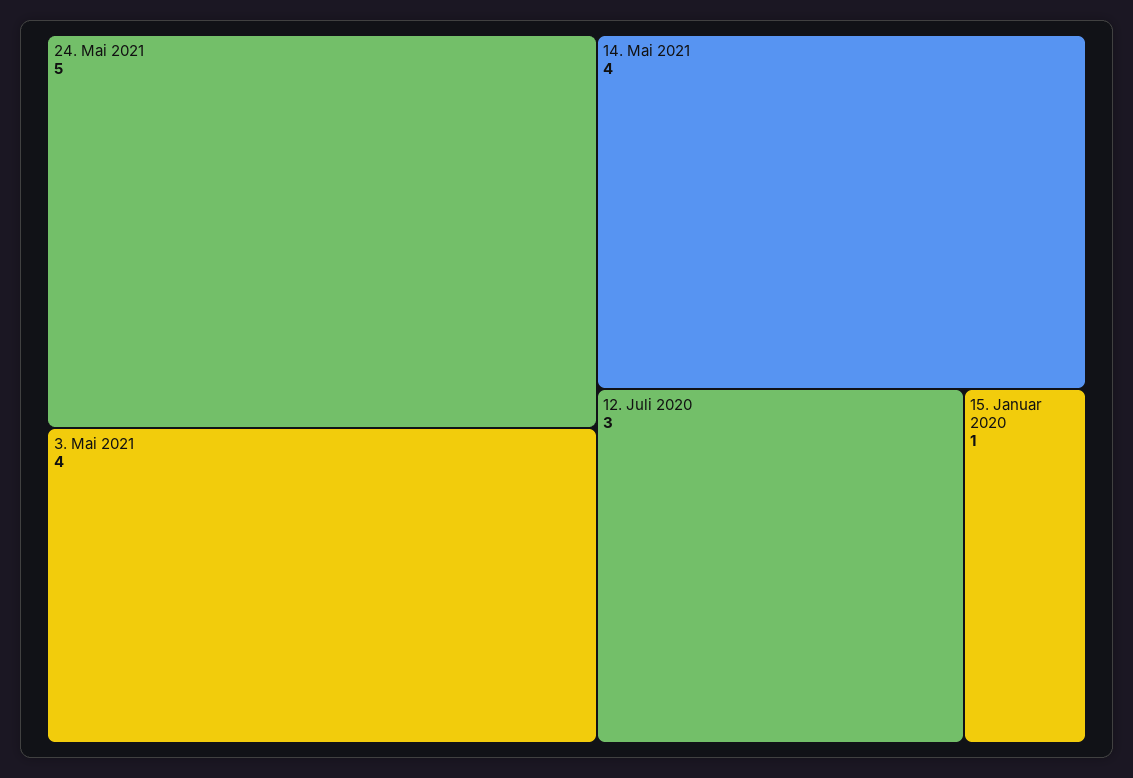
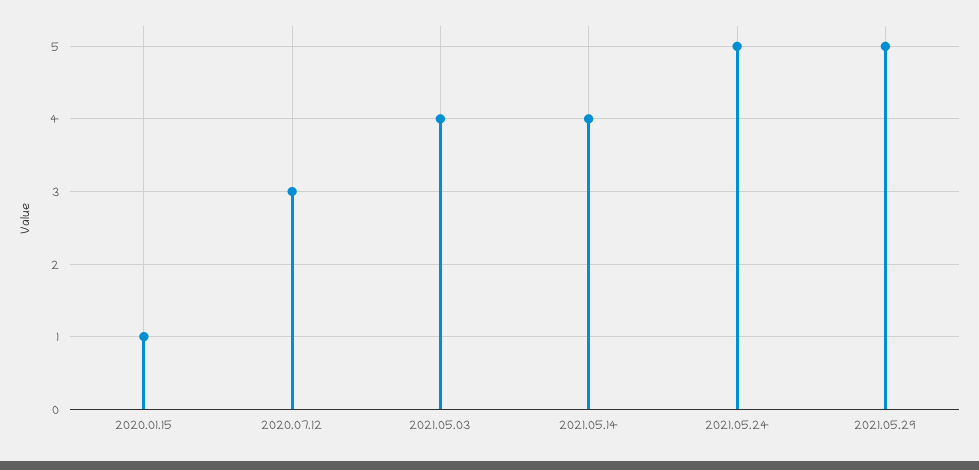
2021.05.29: none -> 5

